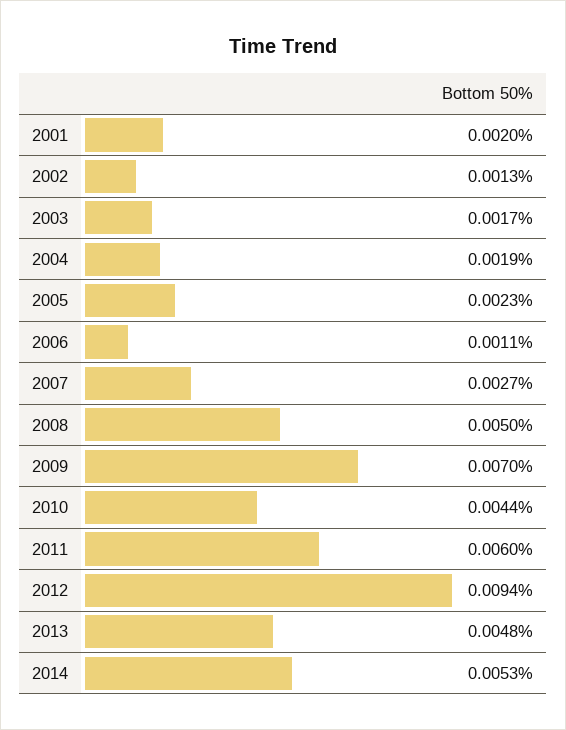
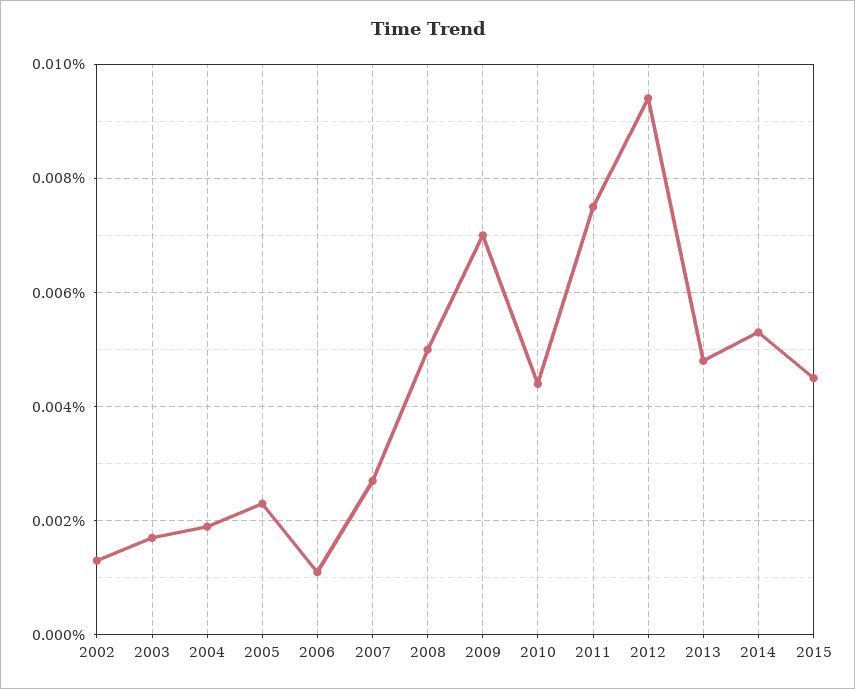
2001: 0.002 -> none
2011: 0.006 -> 0.0075
2015: none -> 0.0045

